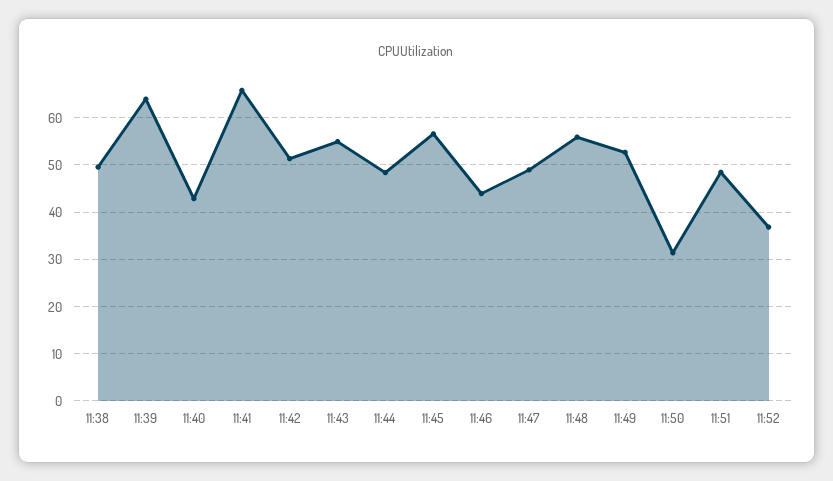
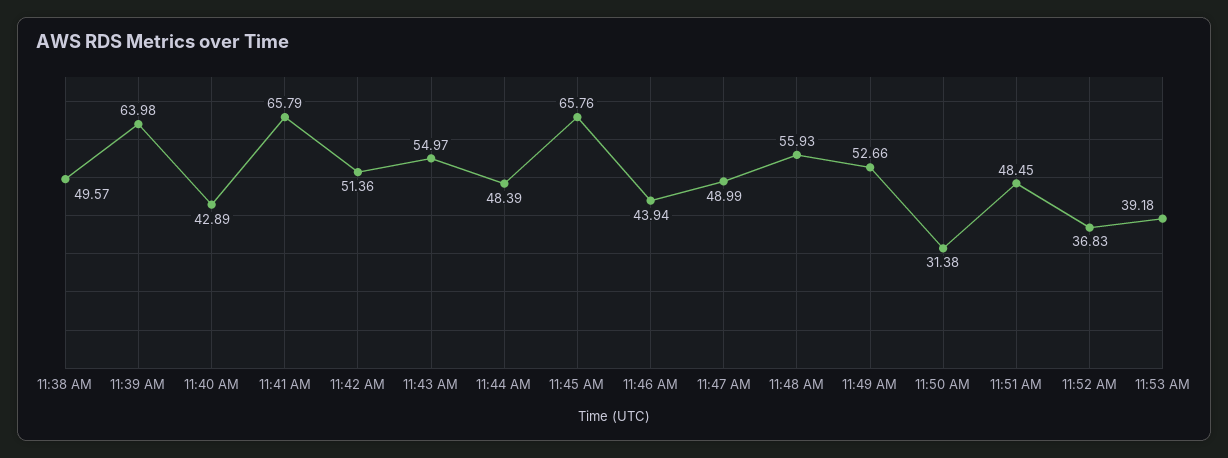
11:45: 56 -> 65.76
11:53 AM: none -> 39.18

